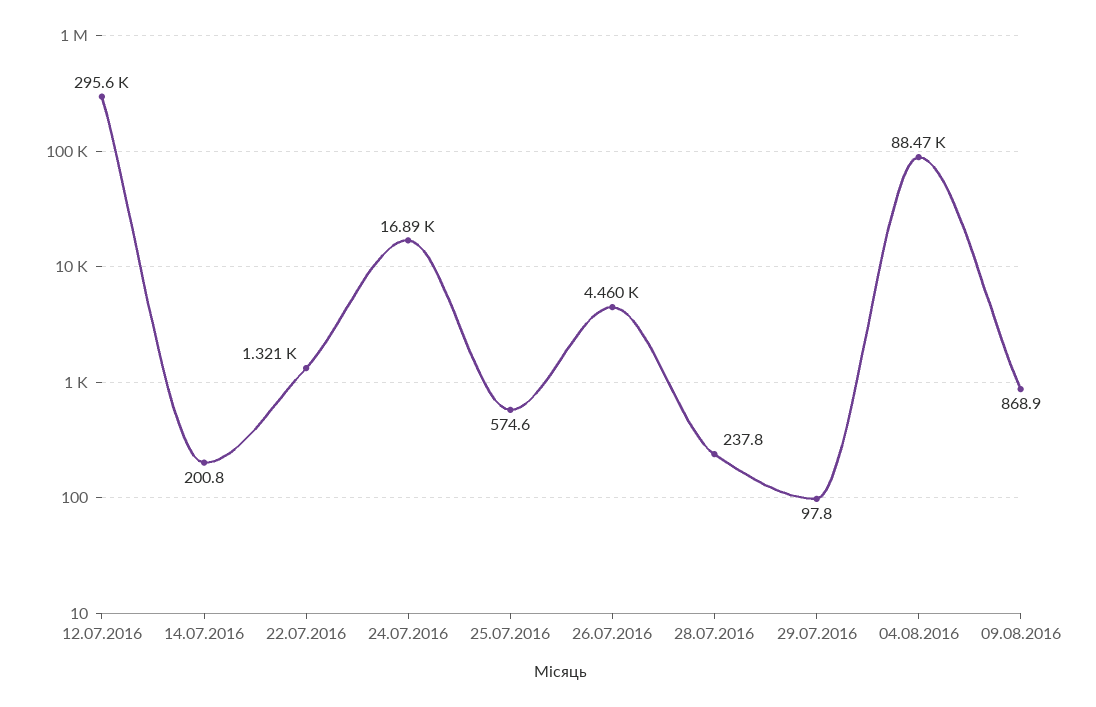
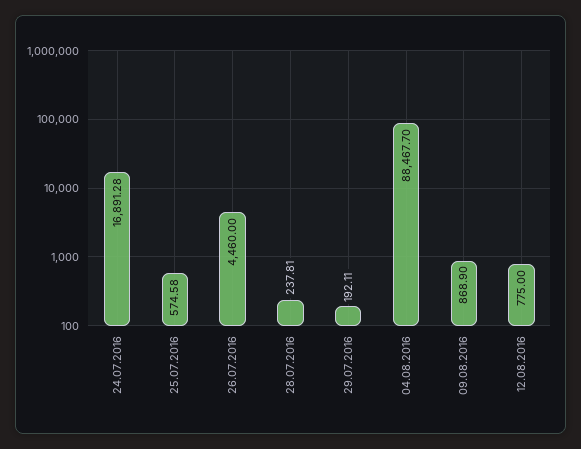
12.07.2016: 295600 -> none
14.07.2016: 200.8 -> none
22.07.2016: 1321 -> none
29.07.2016: 97.8 -> 192.11
12.08.2016: none -> 775

